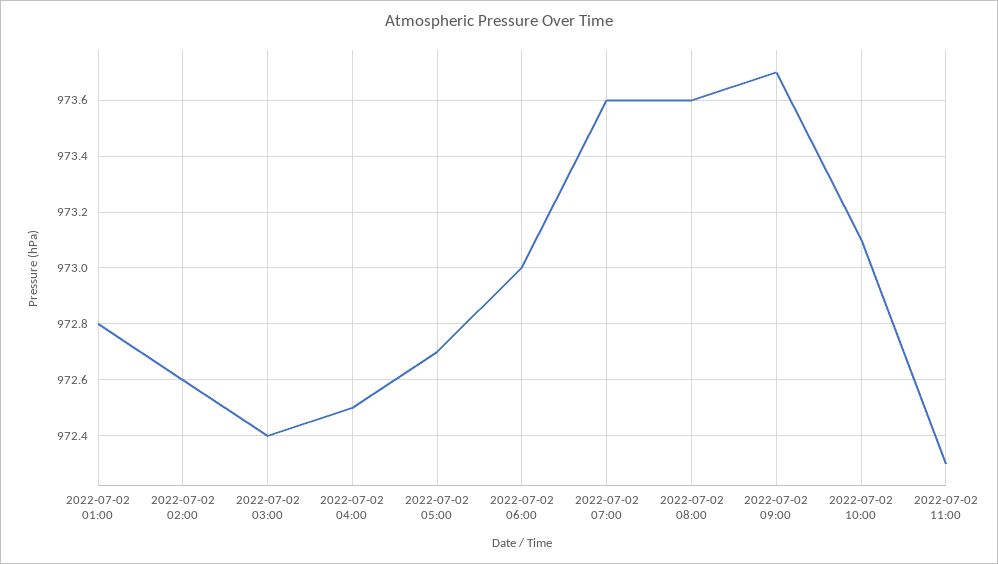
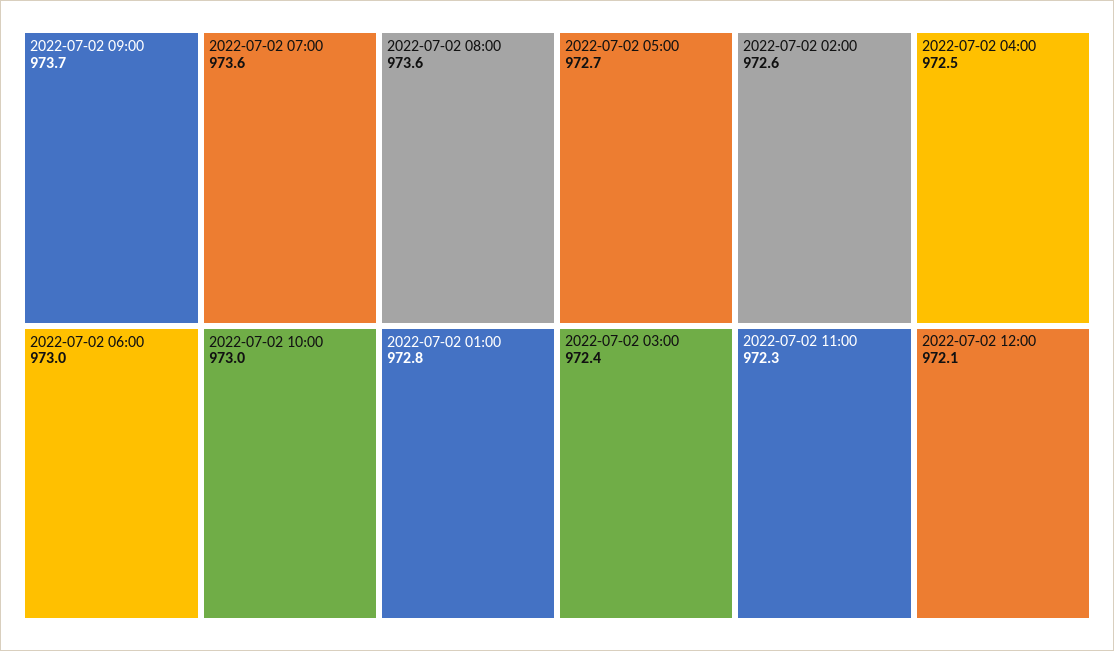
2022-07-02 10:00: 973.1 -> 973
2022-07-02 12:00: none -> 972.1

